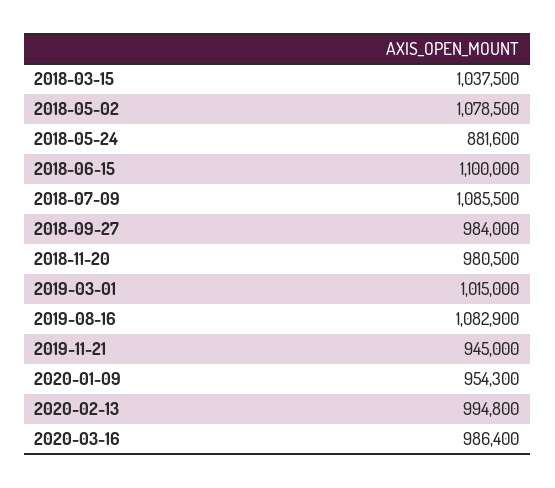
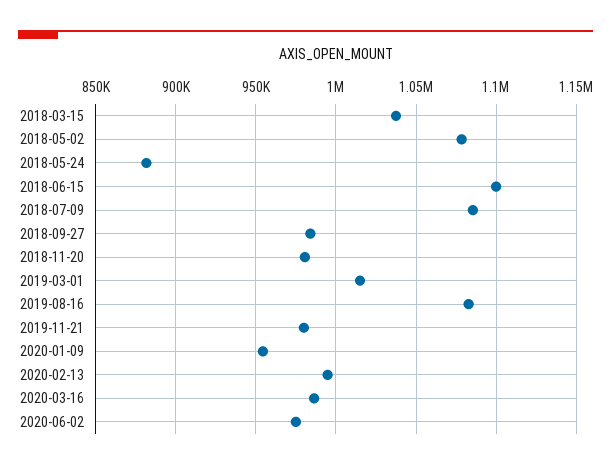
2019-11-21: 945000 -> 980000
2020-06-02: none -> 975000

